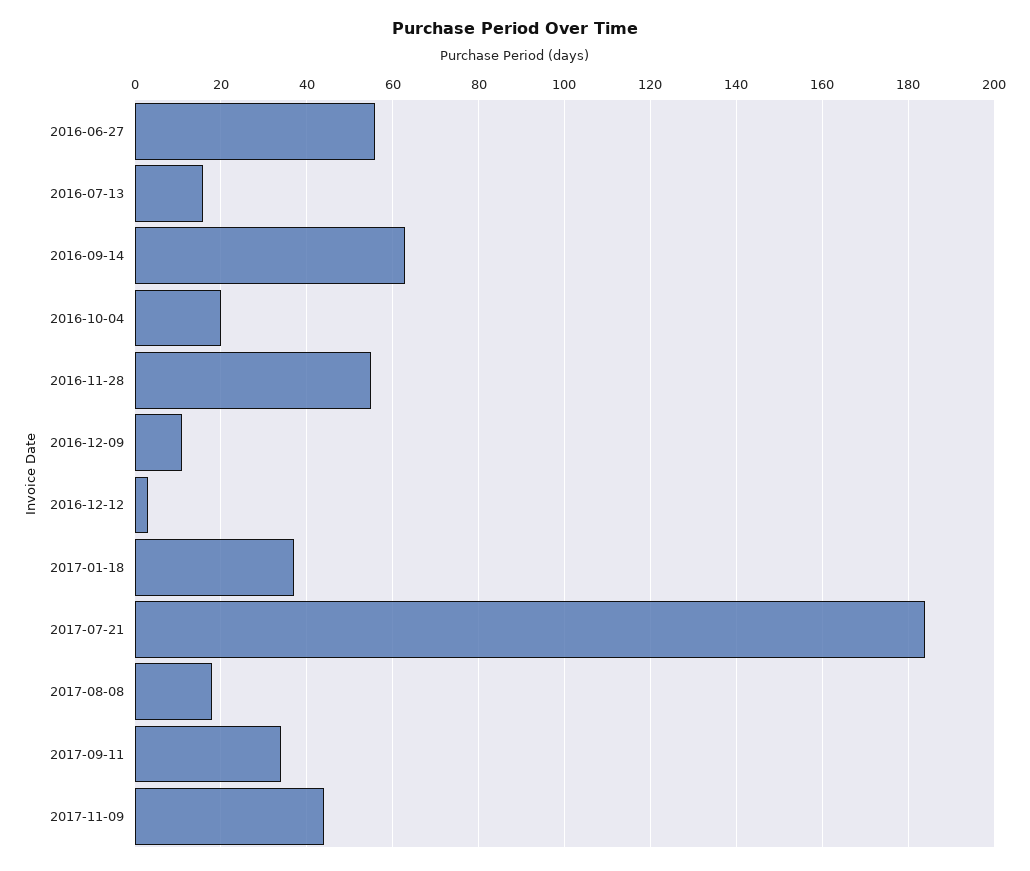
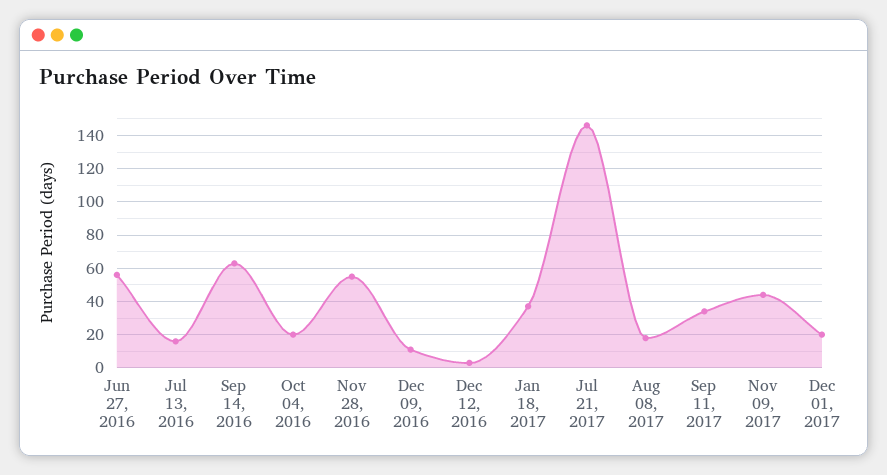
2017-07-21: 185 -> 145
Dec 01, 2017: none -> 20

